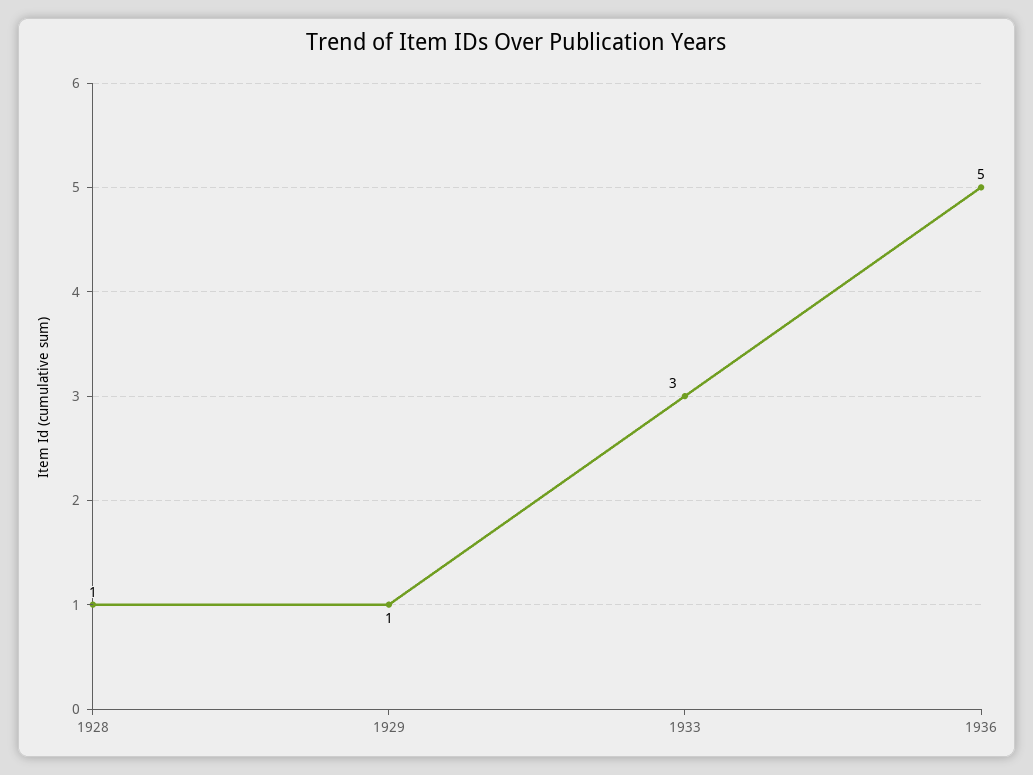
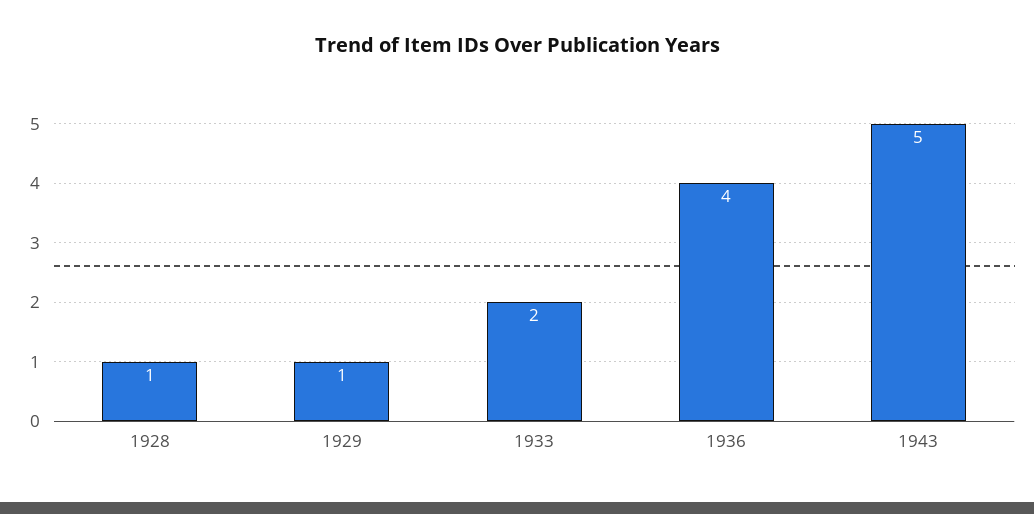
1933: 3 -> 2
1936: 5 -> 4
1943: none -> 5

